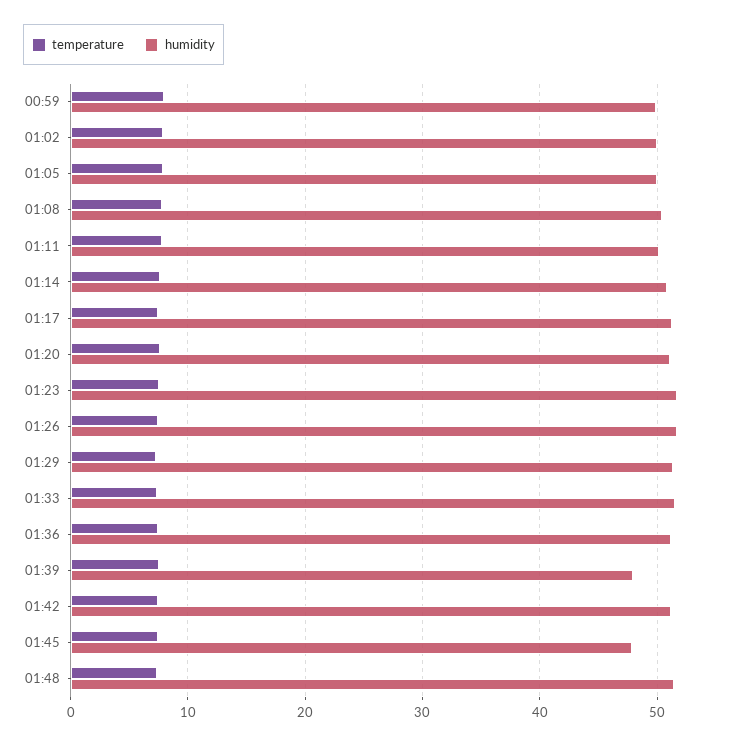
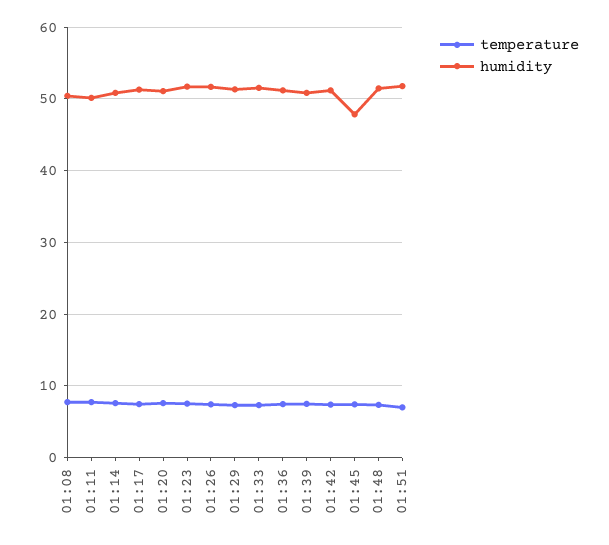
temperature, 00:59: 8 -> none
humidity, 00:59: 50 -> none
temperature, 01:02: 8 -> none
humidity, 01:02: 50 -> none
temperature, 01:05: 8 -> none
humidity, 01:05: 50 -> none
humidity, 01:39: 48 -> 51
temperature, 01:51: none -> 7
humidity, 01:51: none -> 52

